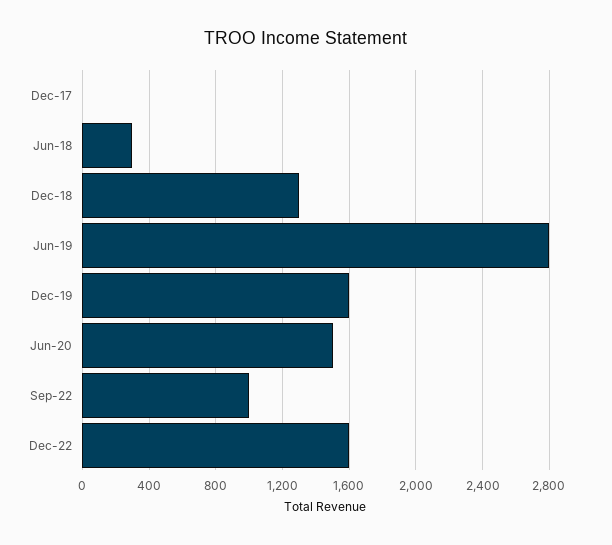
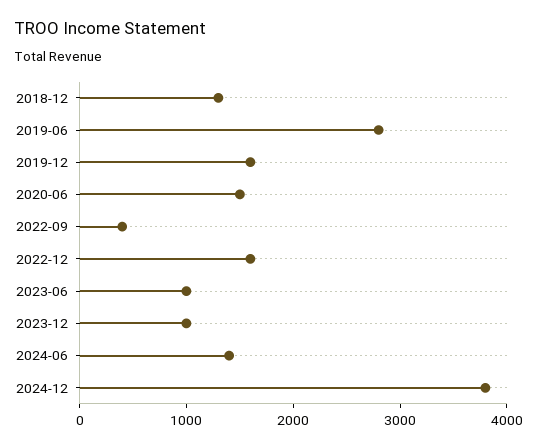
Dec-17: 0 -> none
Jun-18: 300 -> none
Sep-22: 1000 -> 400
2023-06: none -> 1000
2023-12: none -> 1000
2024-06: none -> 1400
2024-12: none -> 3800

